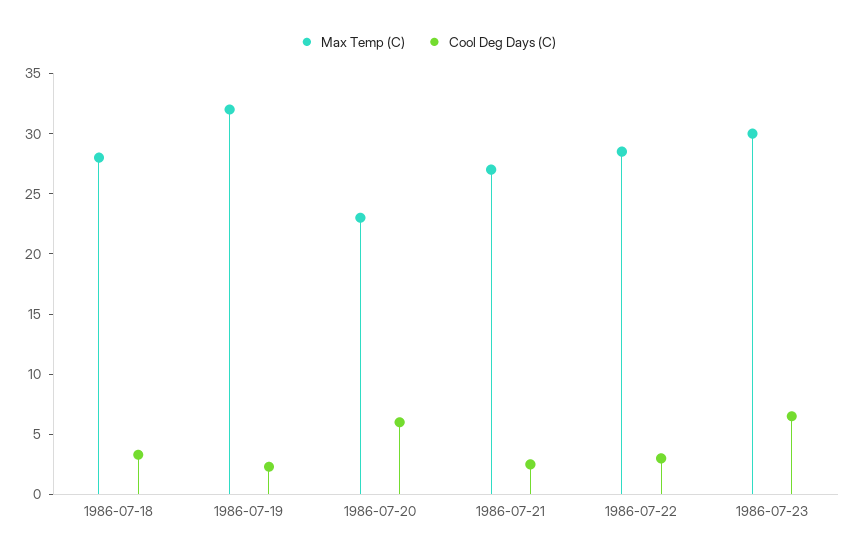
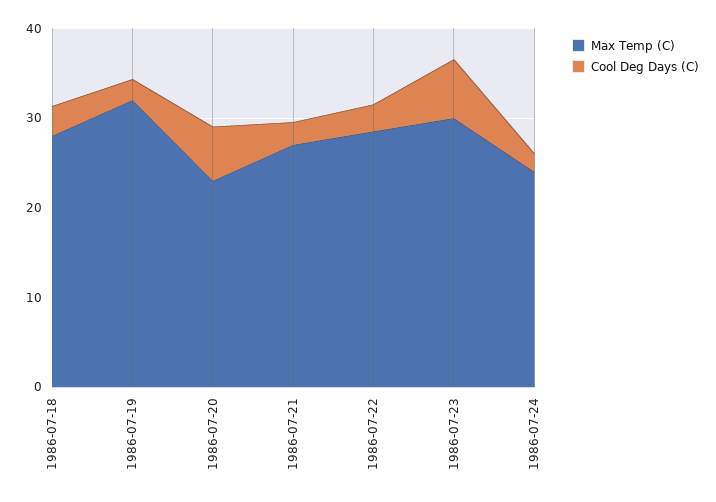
Max Temp (C), 1986-07-24: none -> 24
Cool Deg Days (C), 1986-07-24: none -> 2

